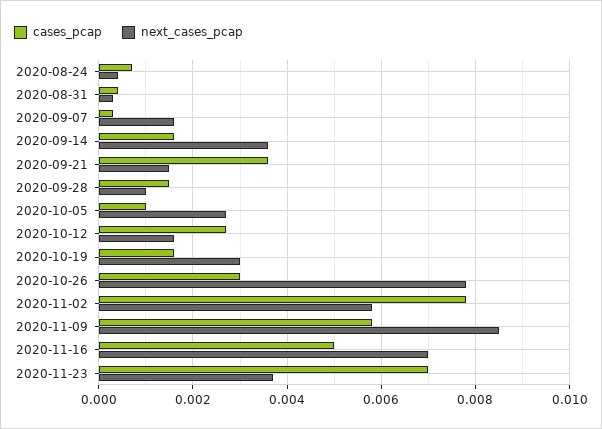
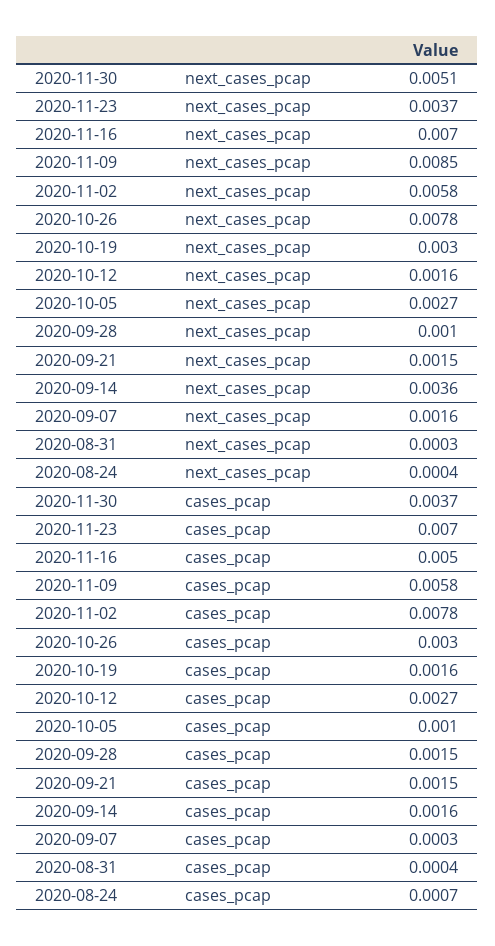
cases_pcap, 2020-09-21: 0.0035 -> 0.0015
next_cases_pcap, 2020-11-30: none -> 0.0051
cases_pcap, 2020-11-30: none -> 0.0037

